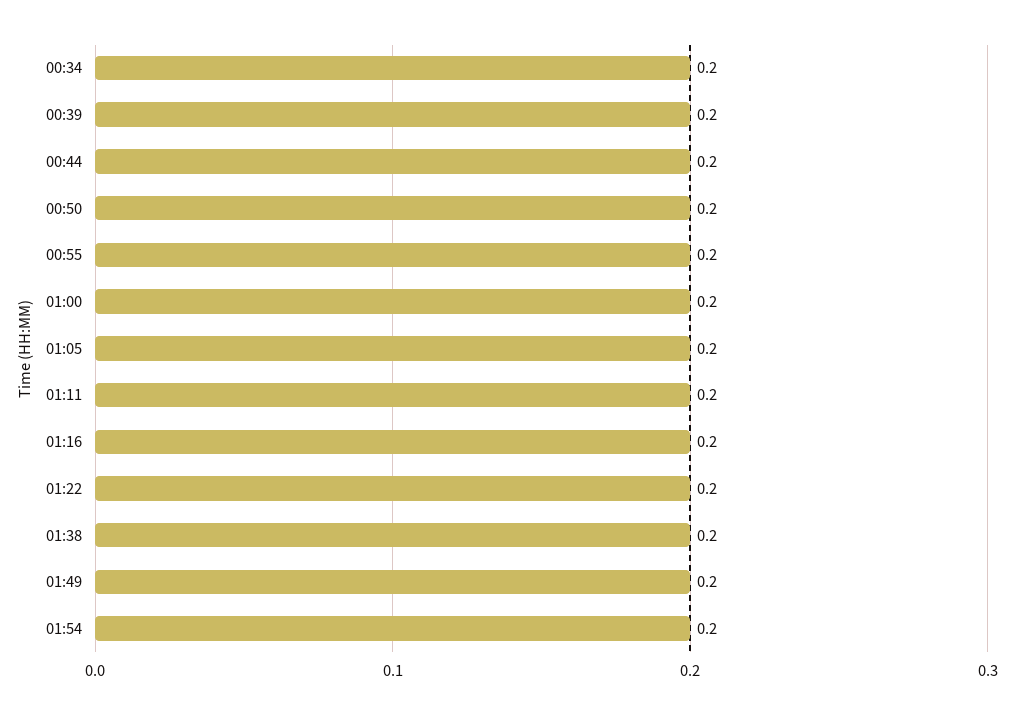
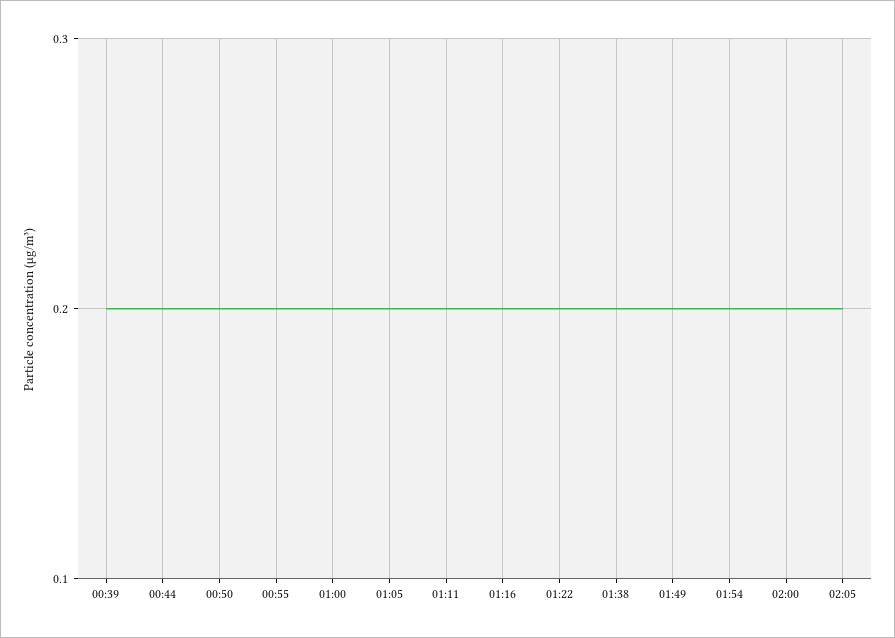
00:34: 0.2 -> none
02:00: none -> 0.2
02:05: none -> 0.2

